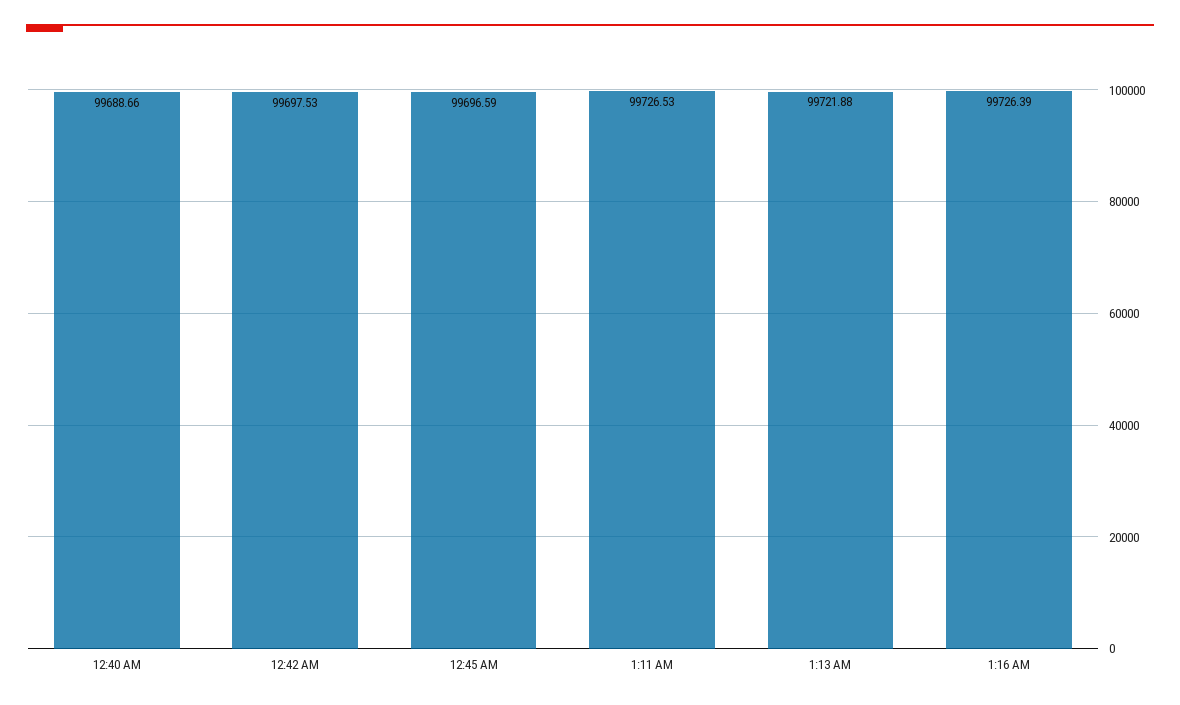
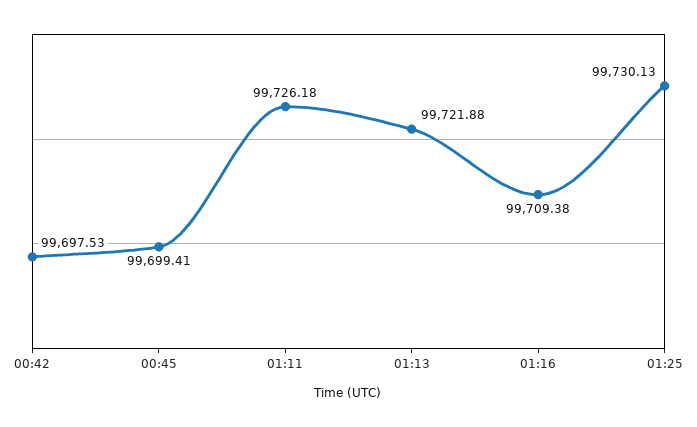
12:40 AM: 99688.66 -> none
12:45 AM: 99696.59 -> 99699.41
1:11 AM: 99726.53 -> 99726.18
1:16 AM: 99726.39 -> 99709.38
01:25: none -> 99730.13

